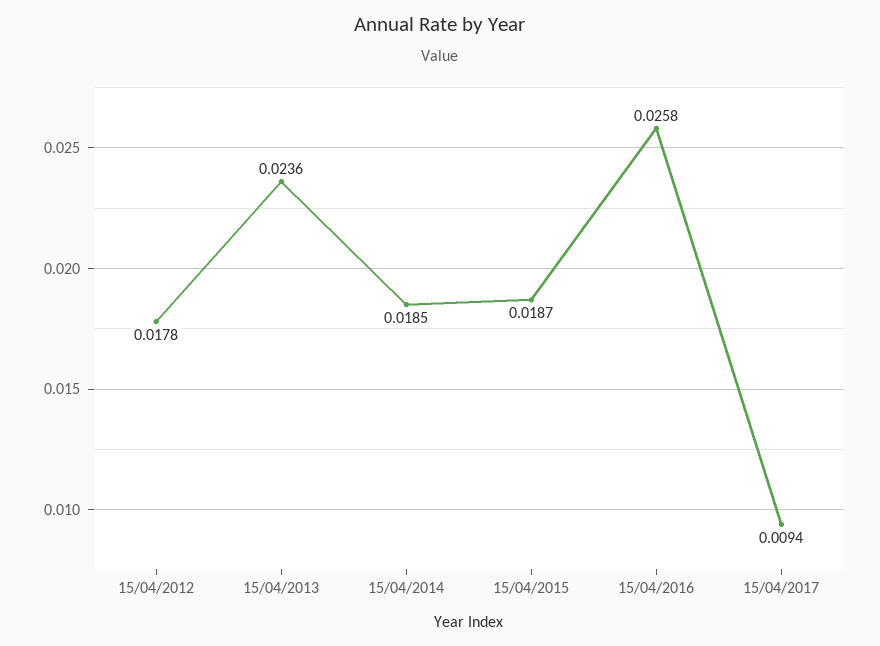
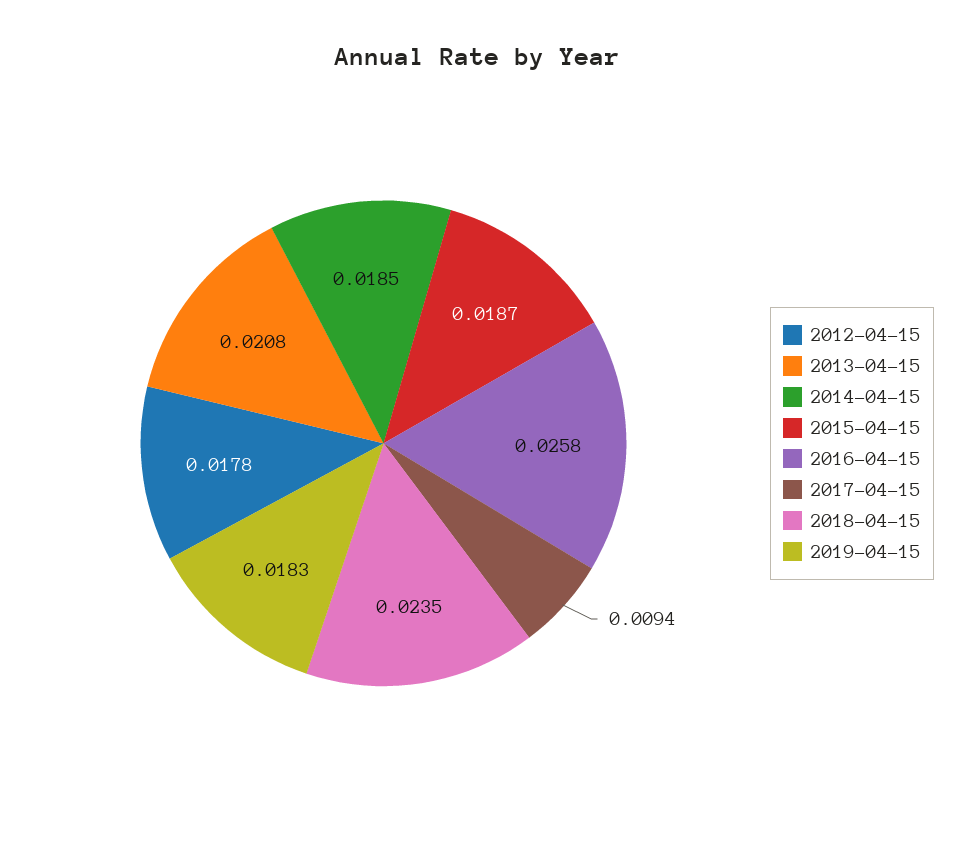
15/04/2013: 0.0236 -> 0.0208
2018-04-15: none -> 0.0235
2019-04-15: none -> 0.0183

